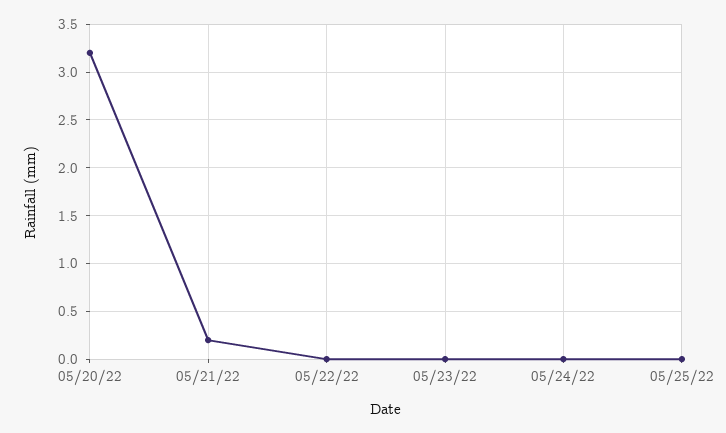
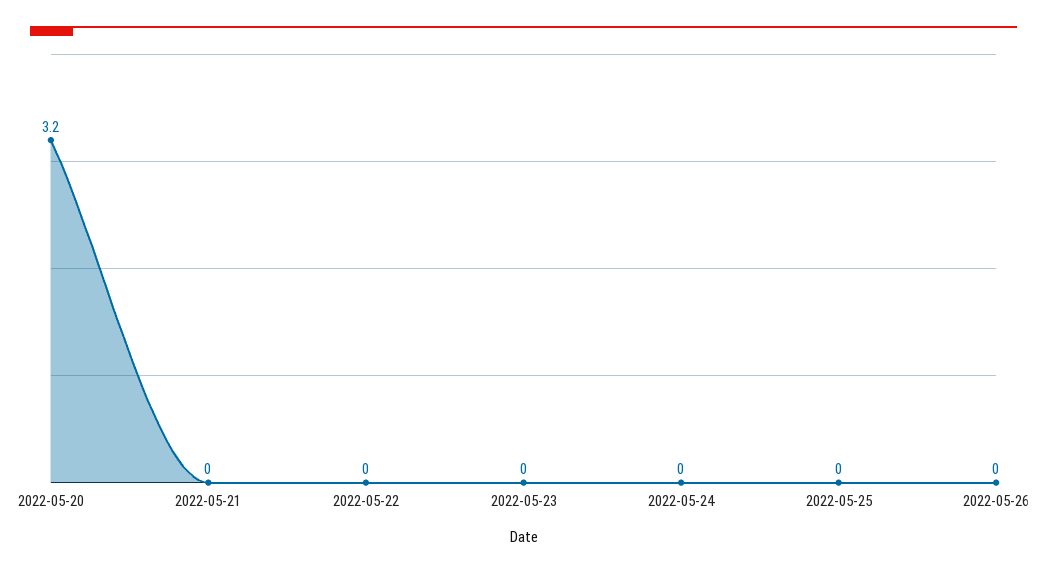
05/21/22: 0.2 -> 0
2022-05-26: none -> 0

